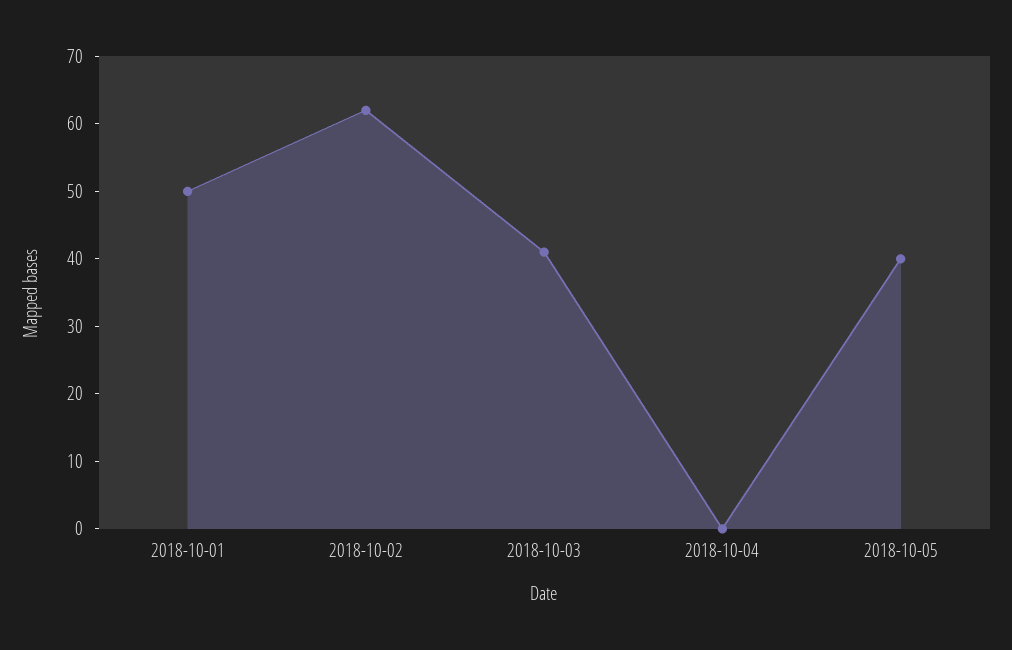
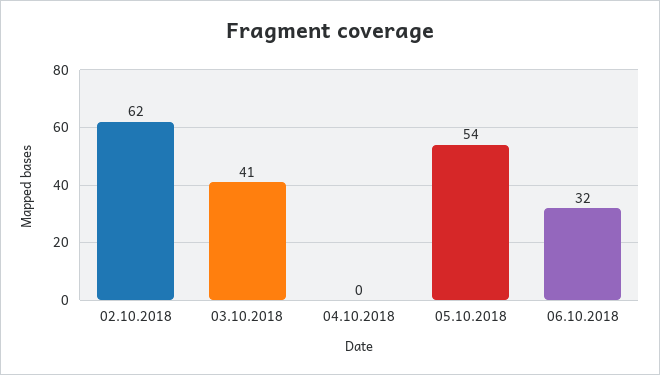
2018-10-01: 50 -> none
2018-10-05: 40 -> 54
06.10.2018: none -> 32

